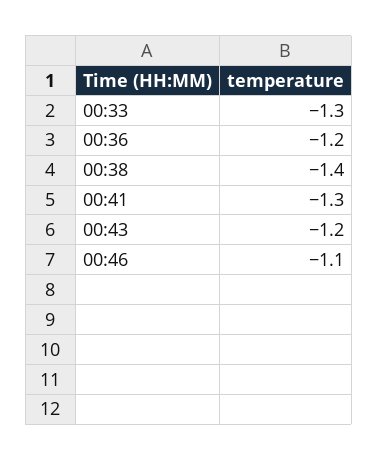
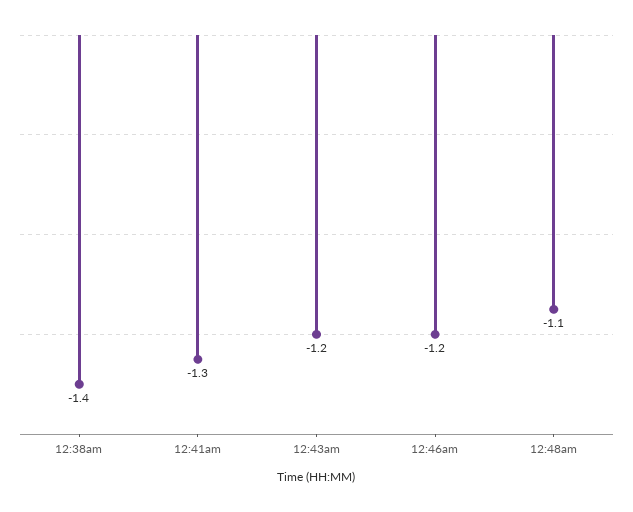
00:33: -1.3 -> none
00:36: -1.2 -> none
00:46: -1.1 -> -1.2
12:48am: none -> -1.1

